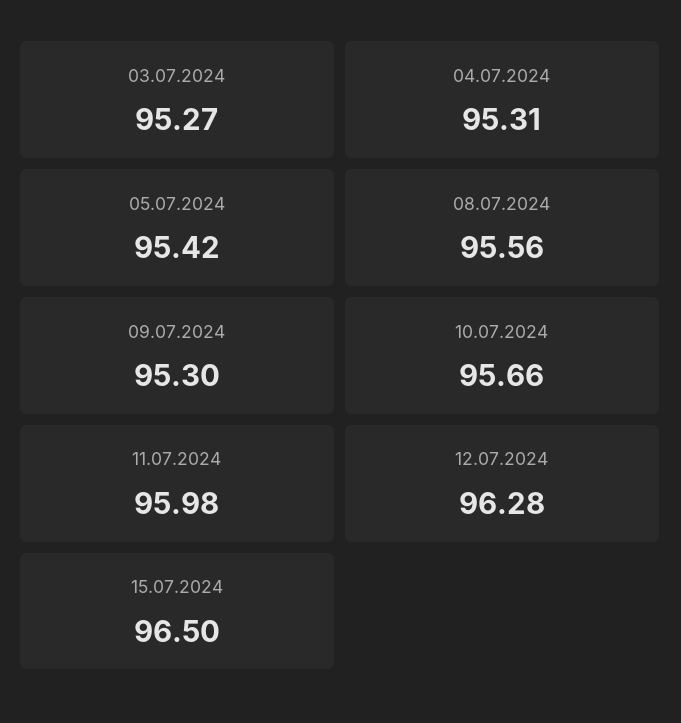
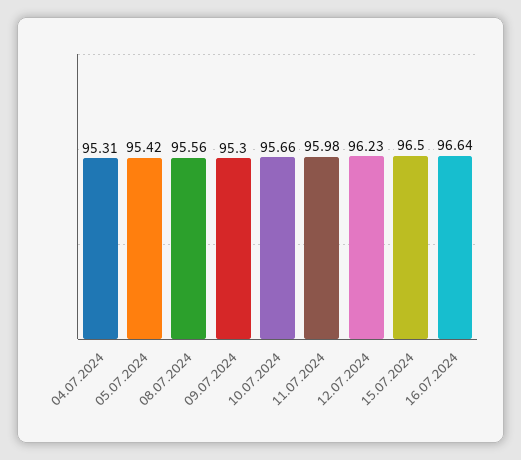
03.07.2024: 95.27 -> none
12.07.2024: 96.28 -> 96.23
16.07.2024: none -> 96.64

